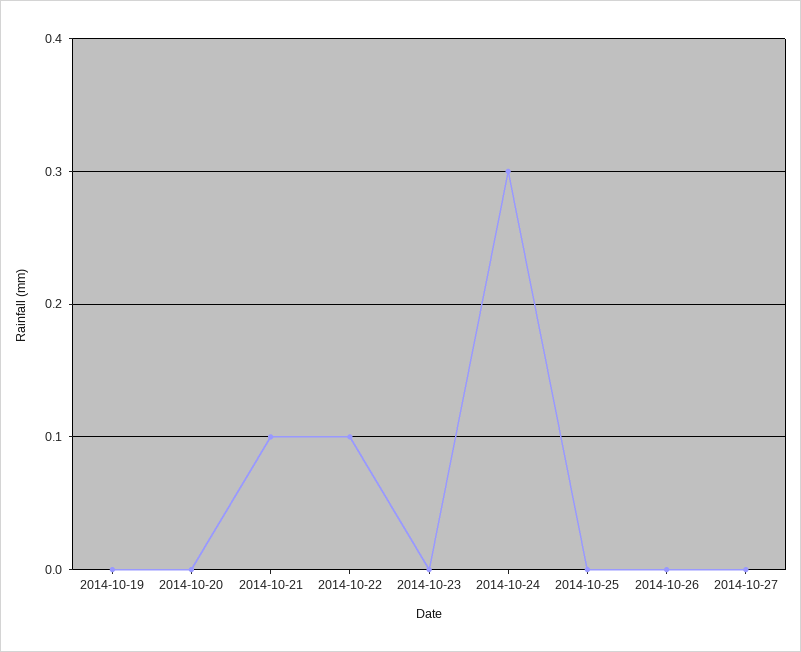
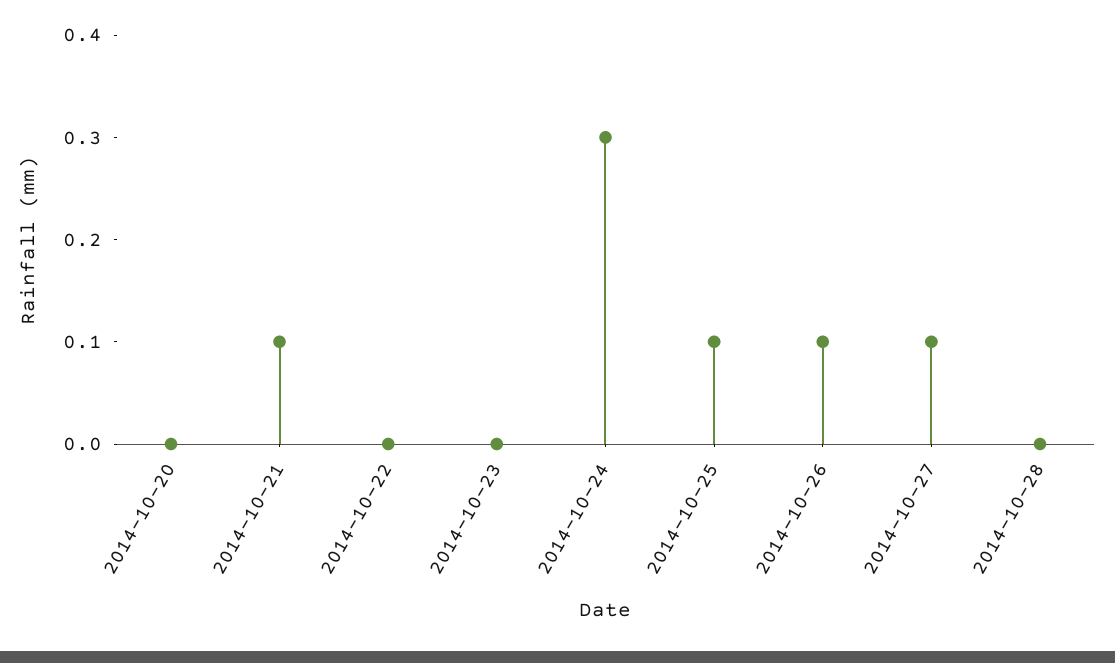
2014-10-19: 0 -> none
2014-10-22: 0.1 -> 0
2014-10-25: 0 -> 0.1
2014-10-26: 0 -> 0.1
2014-10-27: 0 -> 0.1
2014-10-28: none -> 0

